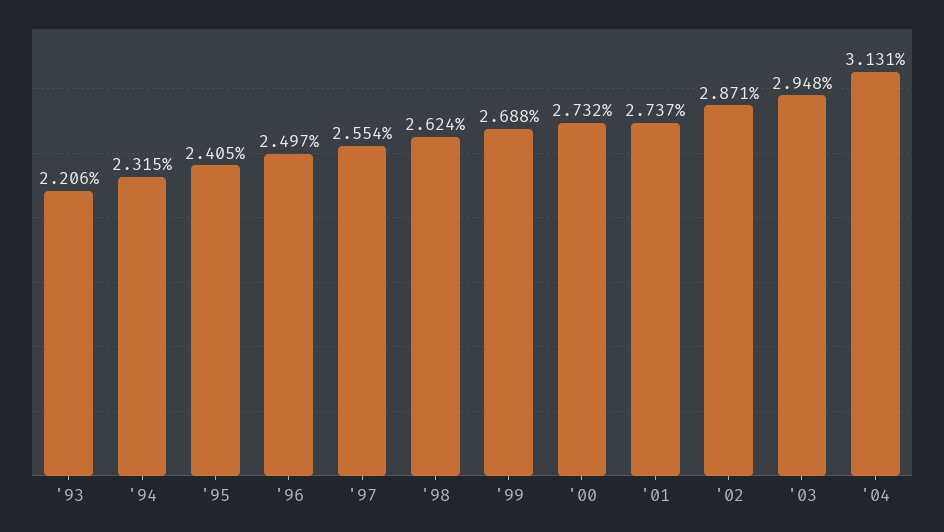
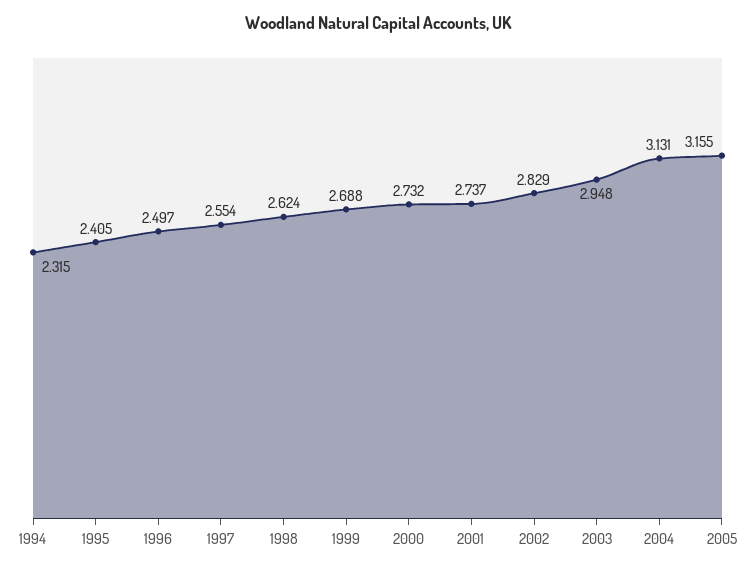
'93: 2.206 -> none
'02: 2.871 -> 2.829
2005: none -> 3.155

